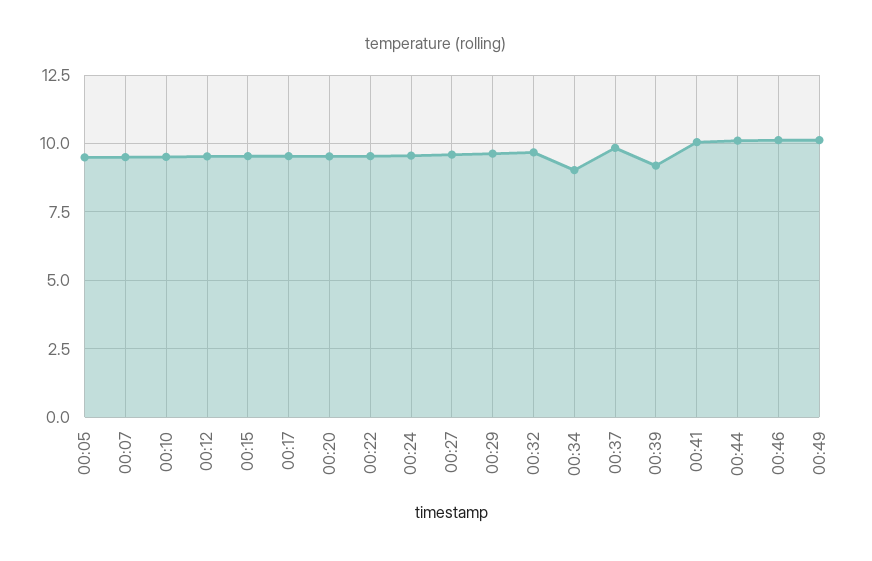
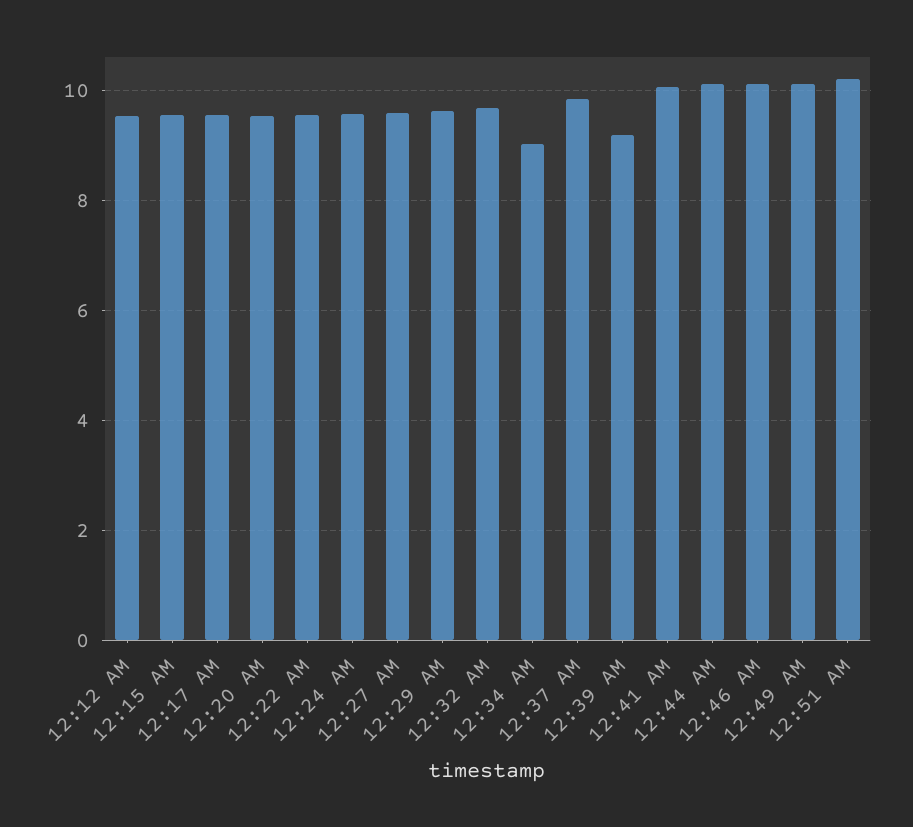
00:05: 9.5 -> none
00:07: 9.5 -> none
00:10: 9.5 -> none
12:51 AM: none -> 10.2

